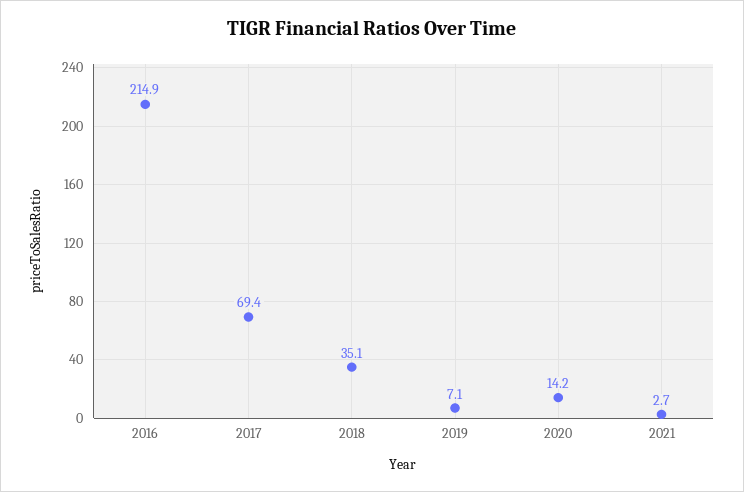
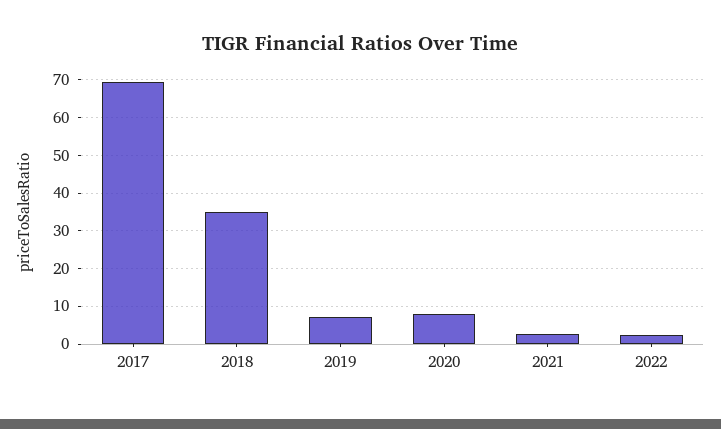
2016: 214.9 -> none
2020: 14.2 -> 8
2022: none -> 2

